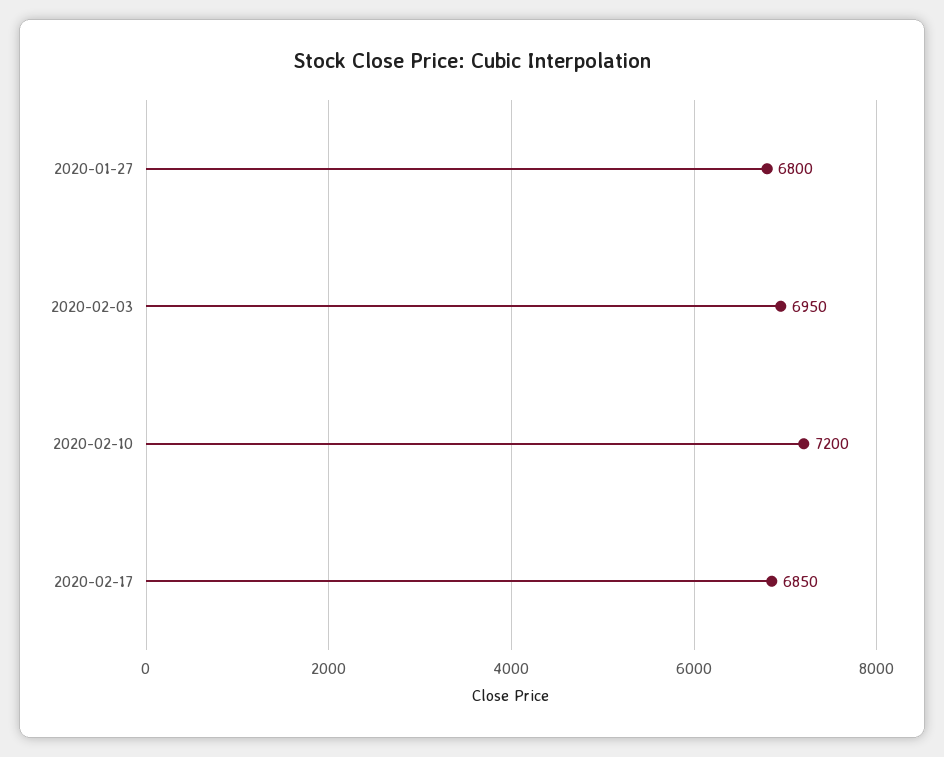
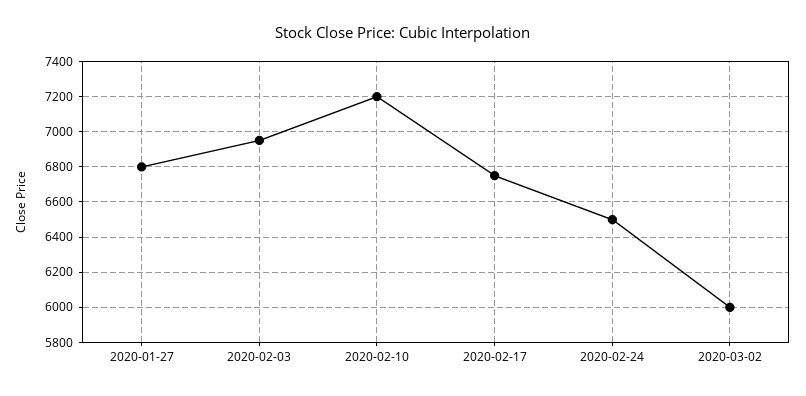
2020-02-17: 6850 -> 6750
2020-02-24: none -> 6500
2020-03-02: none -> 6000

